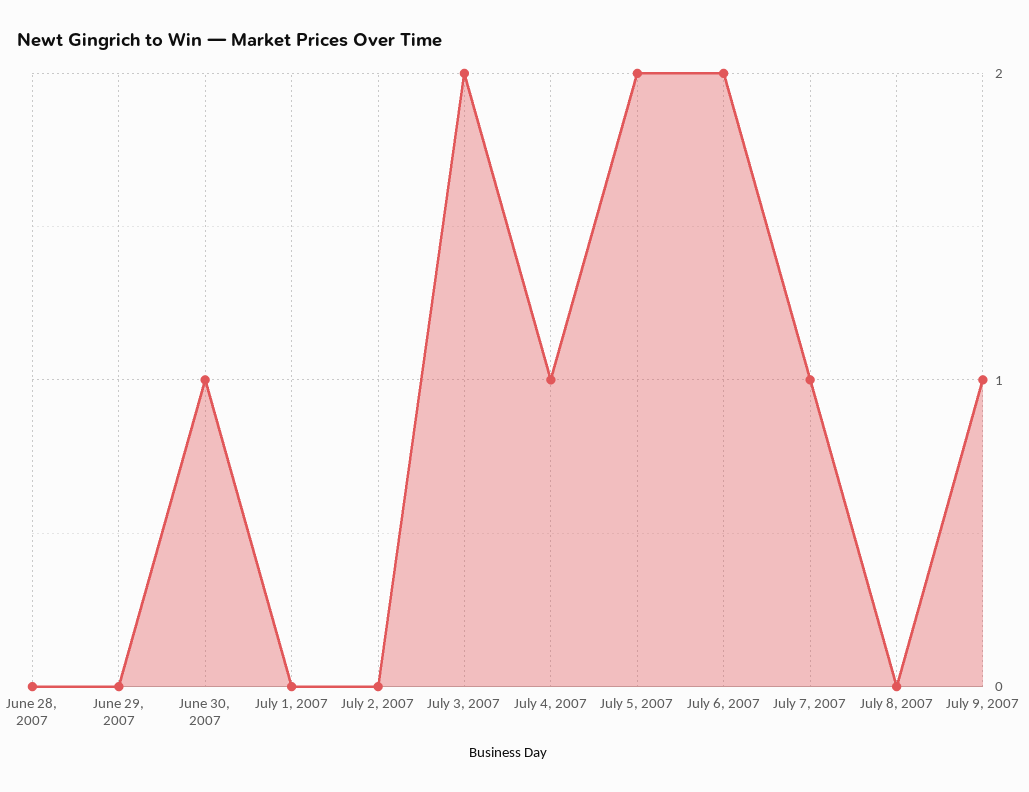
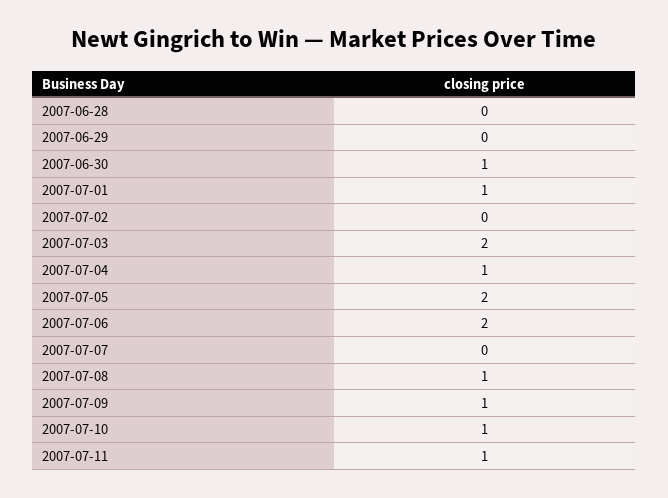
July 1, 2007: 0 -> 1
July 7, 2007: 1 -> 0
July 8, 2007: 0 -> 1
2007-07-10: none -> 1
2007-07-11: none -> 1

